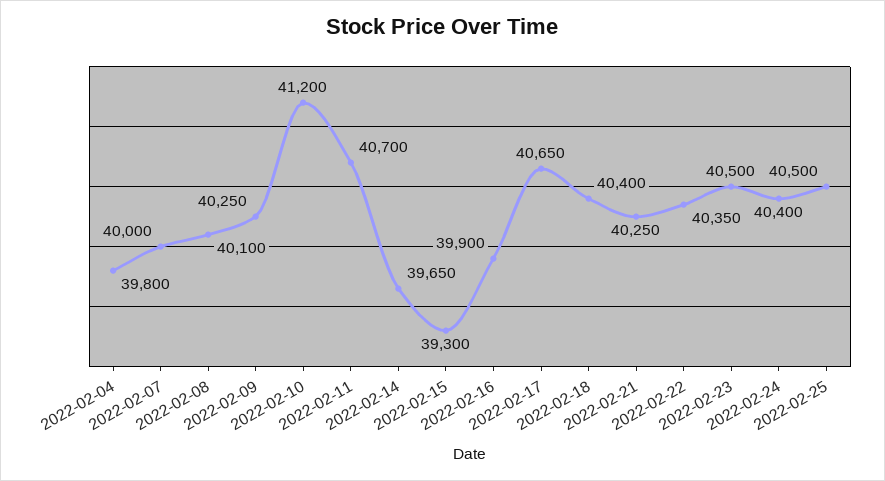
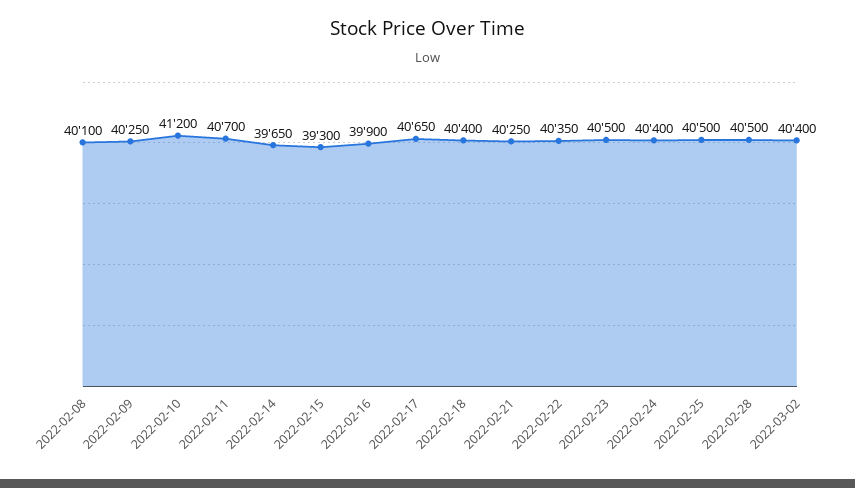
2022-02-04: 39800 -> none
2022-02-07: 40000 -> none
2022-02-28: none -> 40500
2022-03-02: none -> 40400

